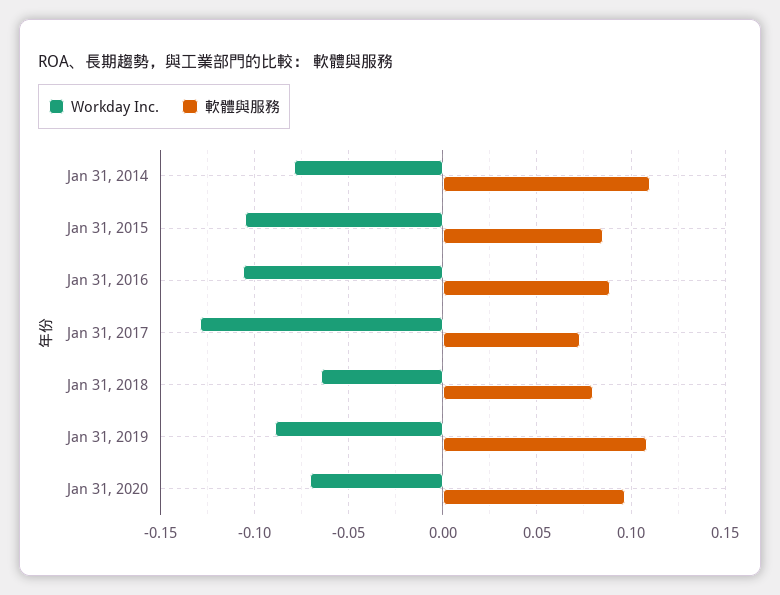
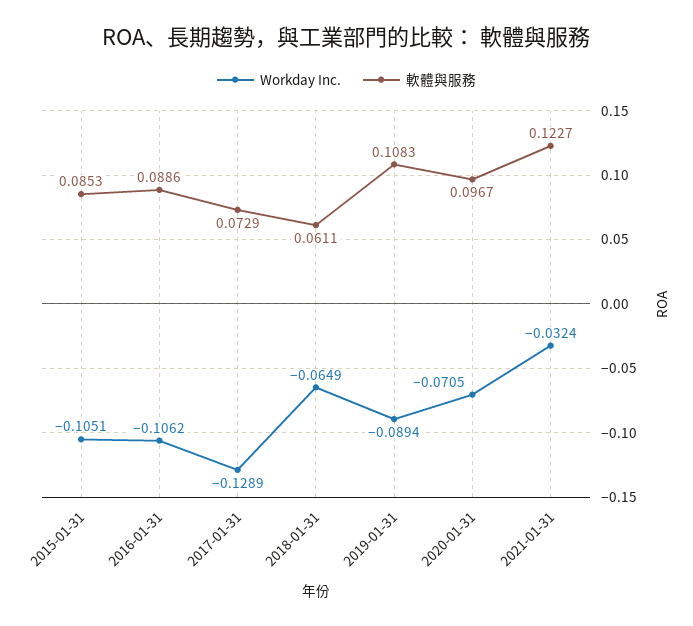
Workday Inc., Jan 31, 2014: -0.08 -> none
軟體與服務, Jan 31, 2014: 0.11 -> none
軟體與服務, Jan 31, 2018: 0.08 -> 0.0611
Workday Inc., 2021-01-31: none -> -0.0324
軟體與服務, 2021-01-31: none -> 0.1227

